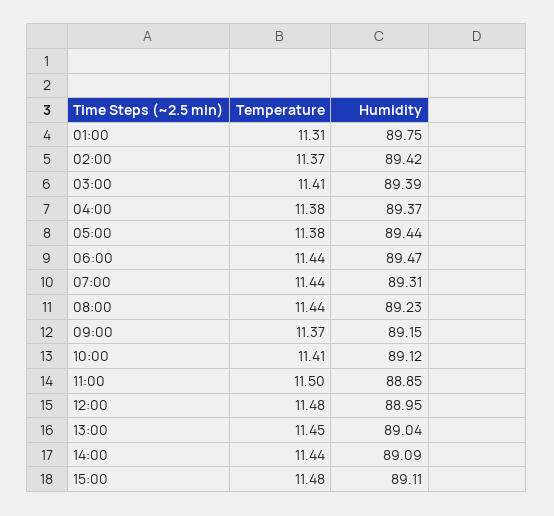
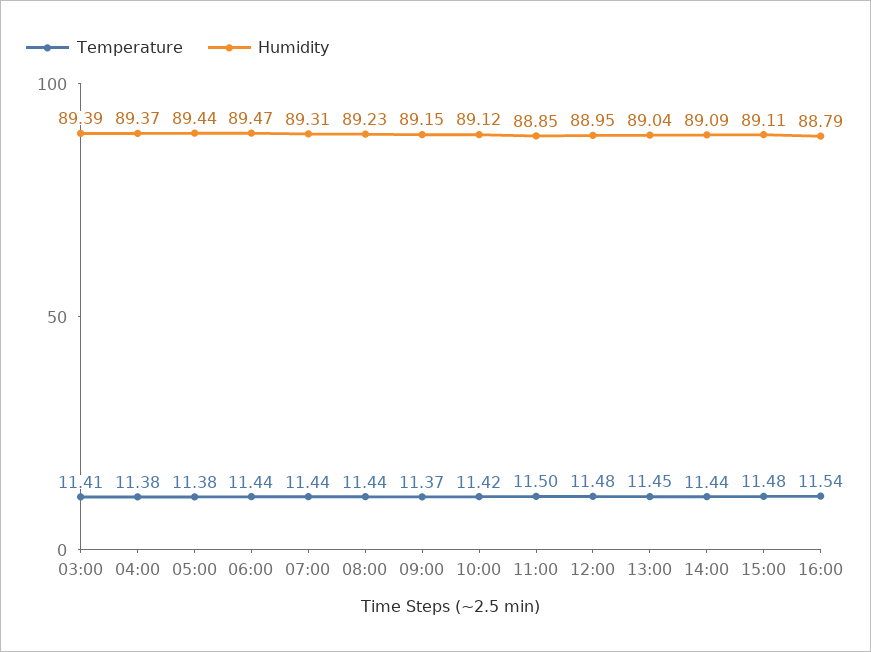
Temperature, 01:00: 11.31 -> none
Humidity, 01:00: 89.75 -> none
Temperature, 02:00: 11.37 -> none
Humidity, 02:00: 89.42 -> none
Temperature, 10:00: 11.41 -> 11.42
Temperature, 16:00: none -> 11.54
Humidity, 16:00: none -> 88.79

